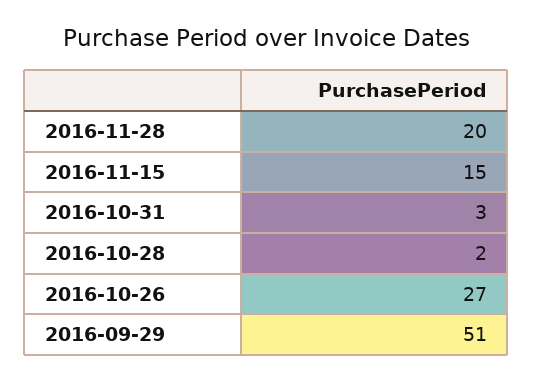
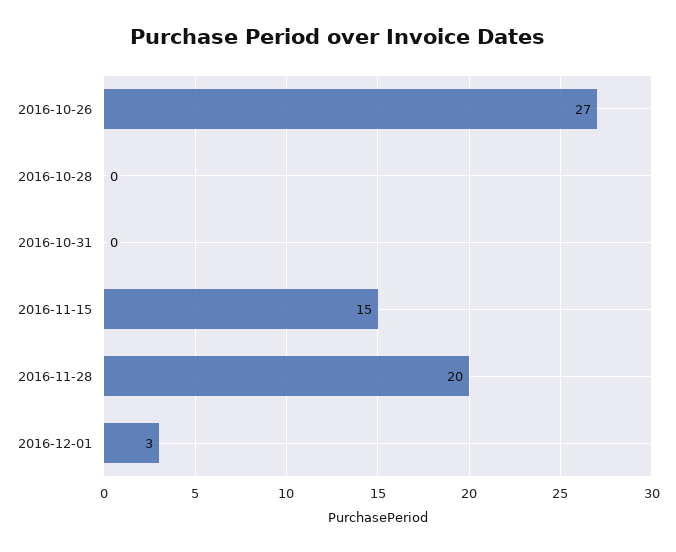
2016-10-31: 3 -> 0
2016-10-28: 2 -> 0
2016-09-29: 51 -> none
2016-12-01: none -> 3

